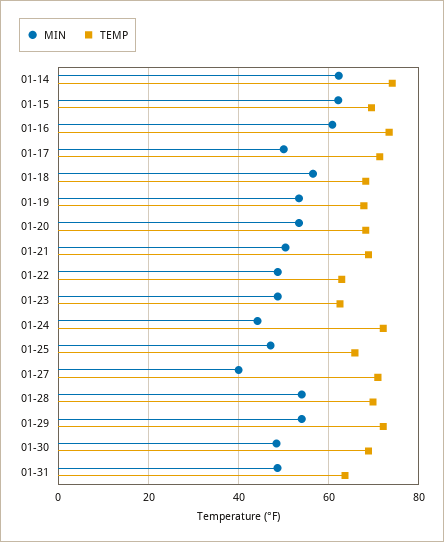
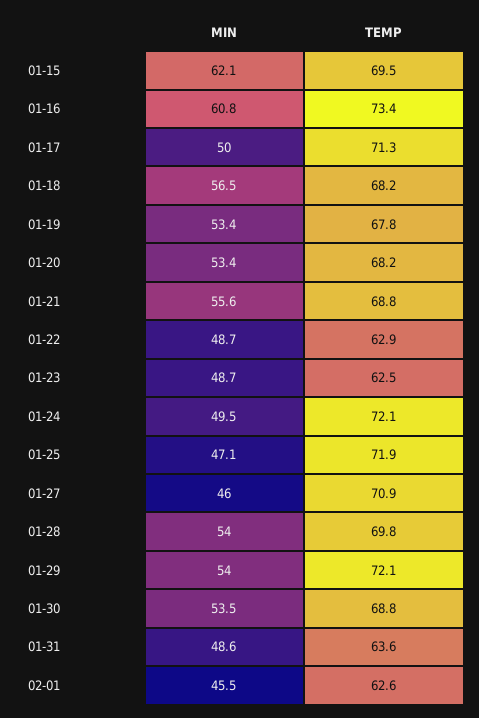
MIN, 01-14: 62 -> none
TEMP, 01-14: 74 -> none
MIN, 01-21: 50 -> 55.6
MIN, 01-24: 44 -> 49.5
TEMP, 01-25: 66 -> 71.9
MIN, 01-27: 40 -> 46
MIN, 01-30: 48 -> 53.5
MIN, 02-01: none -> 45.5
TEMP, 02-01: none -> 62.6

